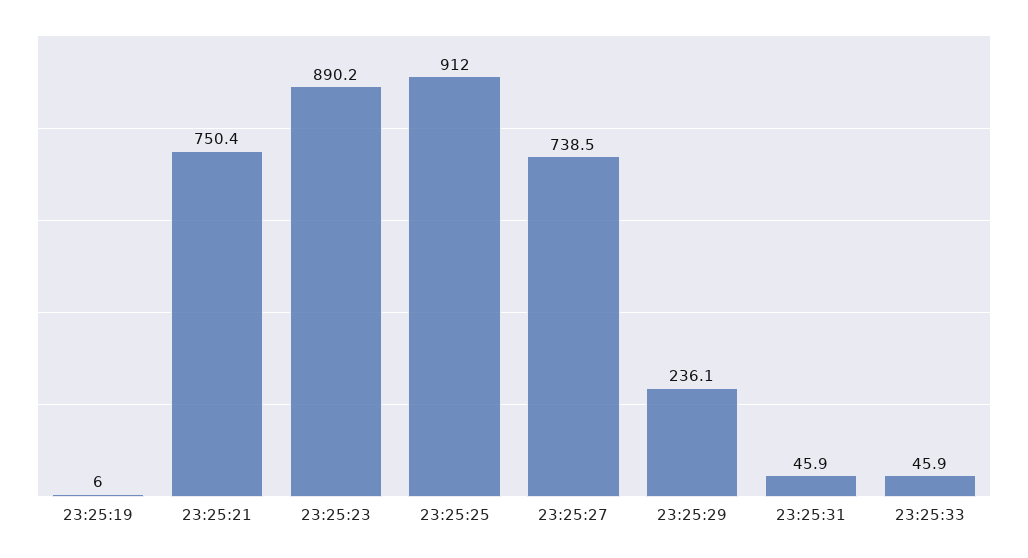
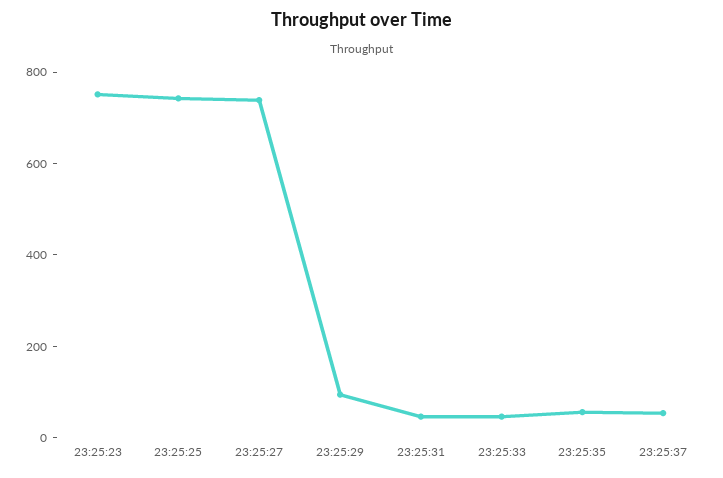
23:25:19: 6 -> none
23:25:21: 750.4 -> none
23:25:23: 890.2 -> 750
23:25:25: 912 -> 750
23:25:29: 236.1 -> 100
23:25:35: none -> 50
23:25:37: none -> 50

